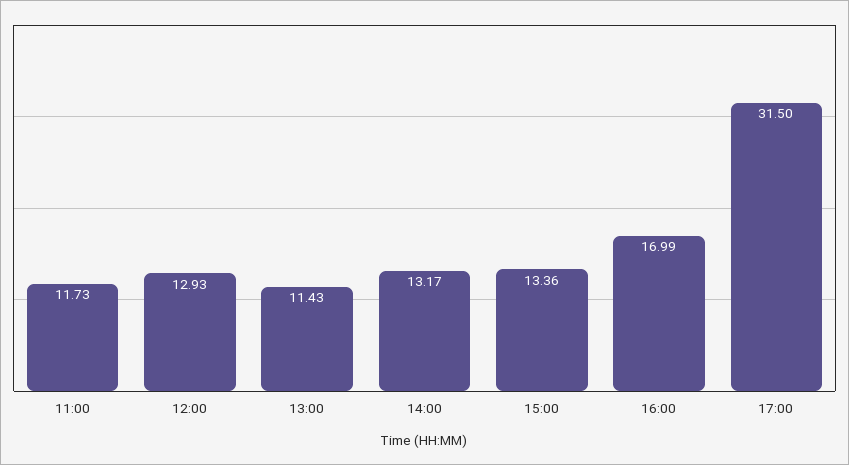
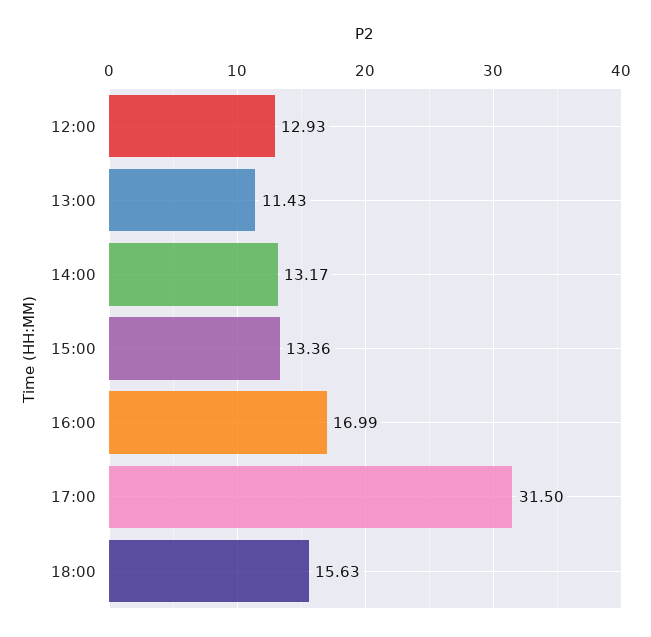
11:00: 11.73 -> none
18:00: none -> 15.63

